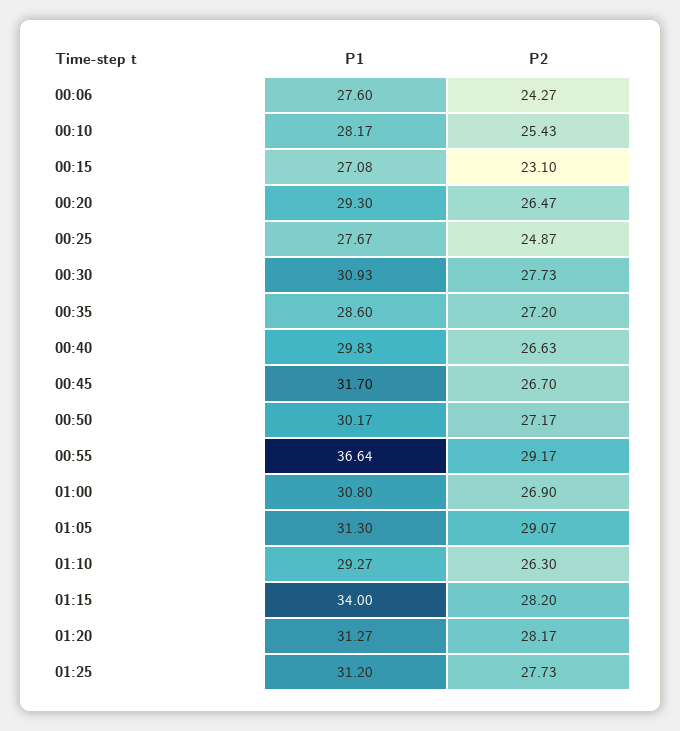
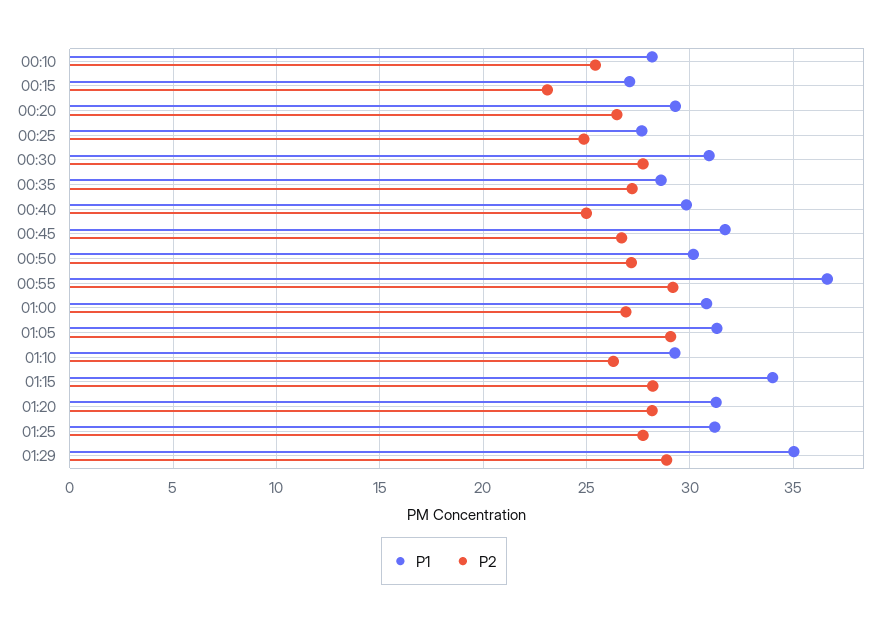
P1, 00:06: 27.6 -> none
P2, 00:06: 24.27 -> none
P2, 00:40: 26.63 -> 25
P1, 01:29: none -> 35
P2, 01:29: none -> 29

